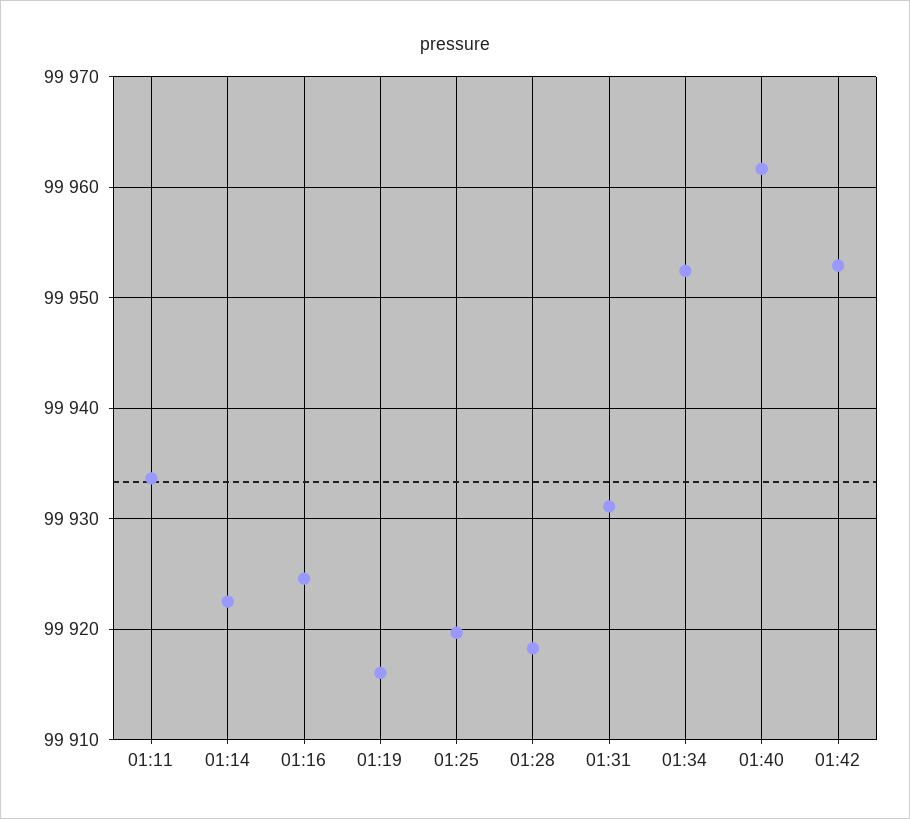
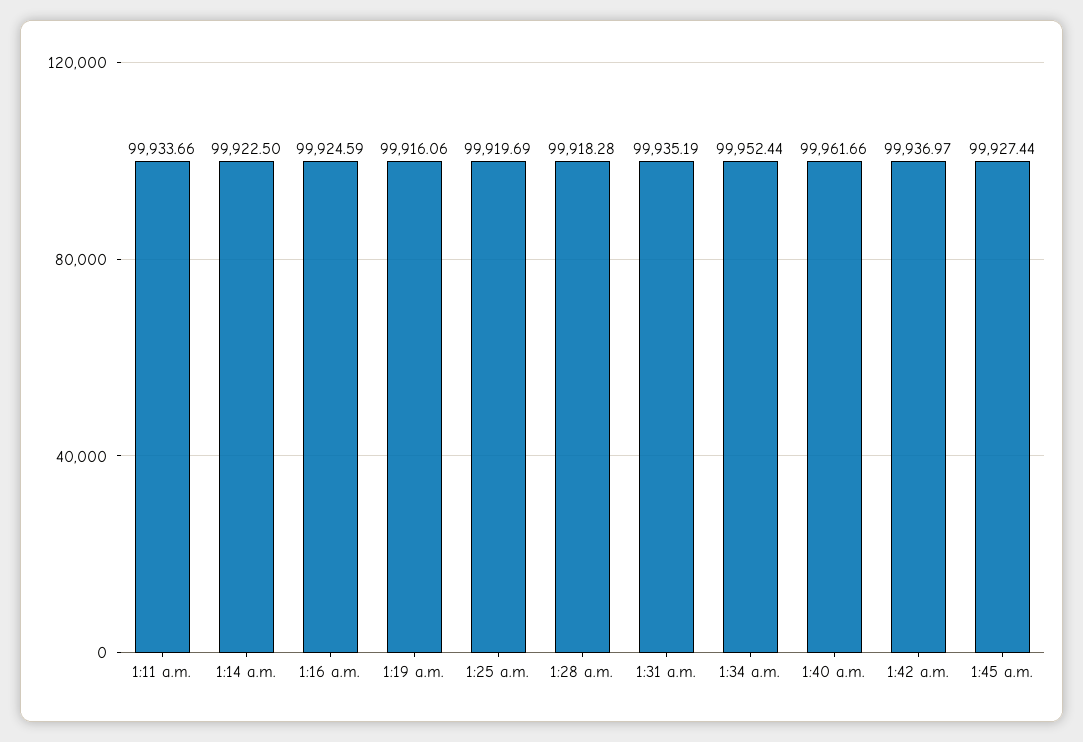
01:31: 99931 -> 99935.19
01:42: 99953 -> 99936.97
1:45 a.m.: none -> 99927.44

